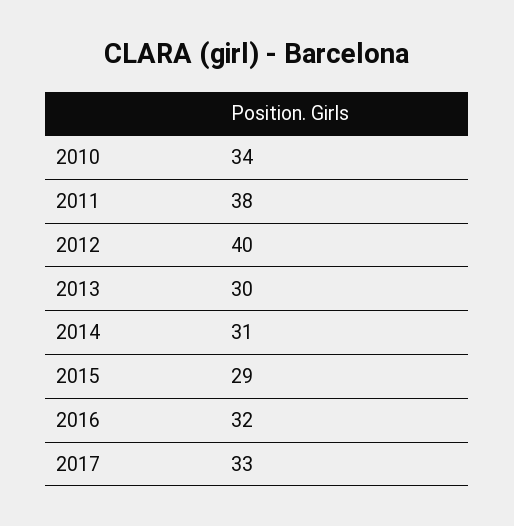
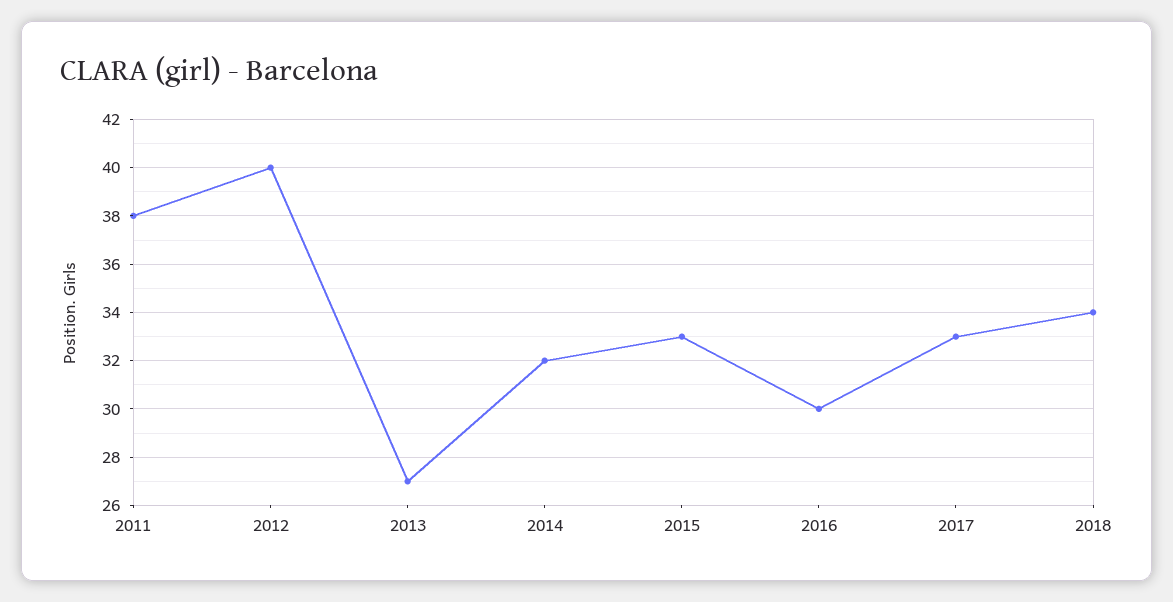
2010: 34 -> none
2013: 30 -> 27
2014: 31 -> 32
2015: 29 -> 33
2016: 32 -> 30
2018: none -> 34

